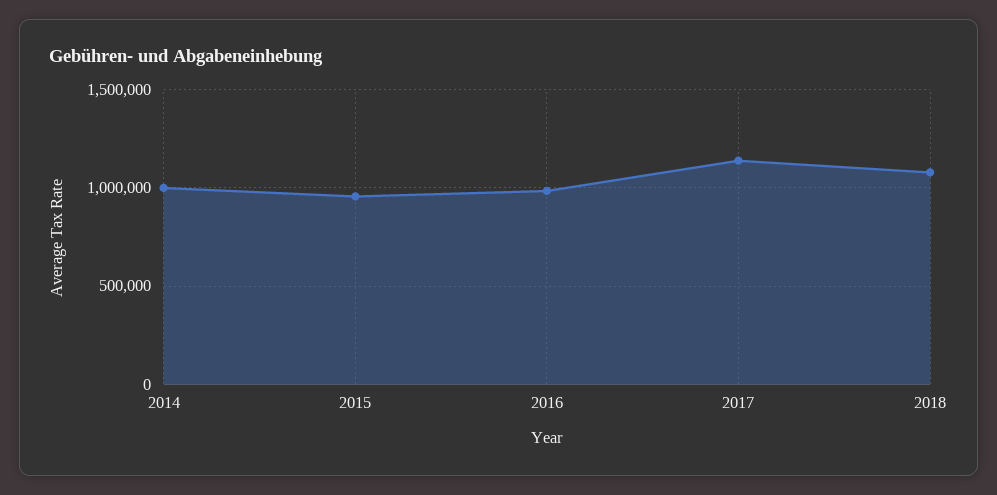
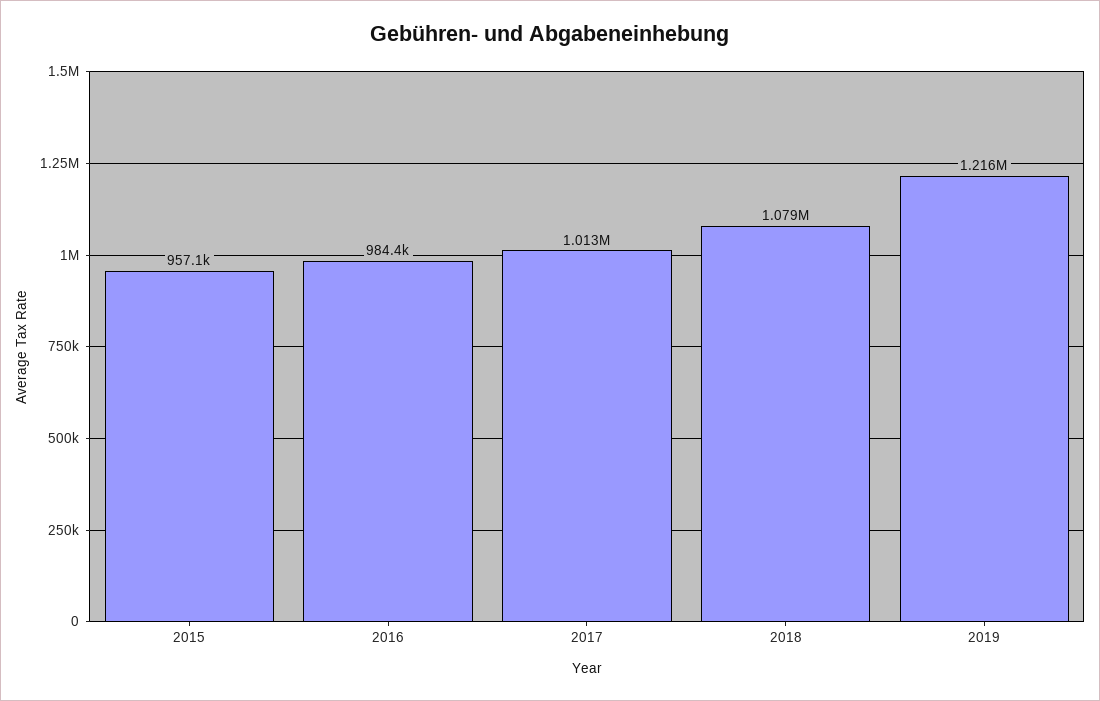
2014: 1000000 -> none
2017: 1150000 -> 1013000
2019: none -> 1216000

